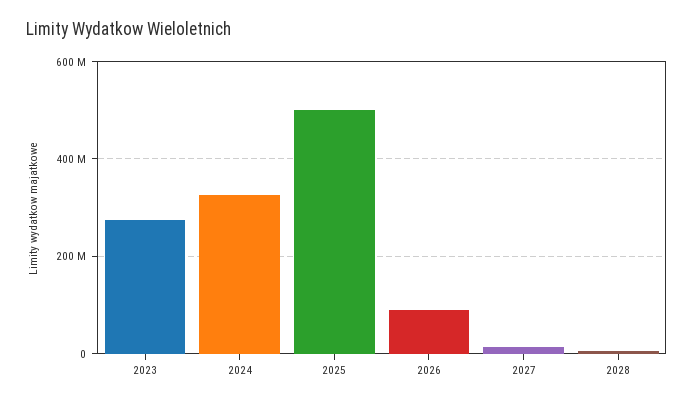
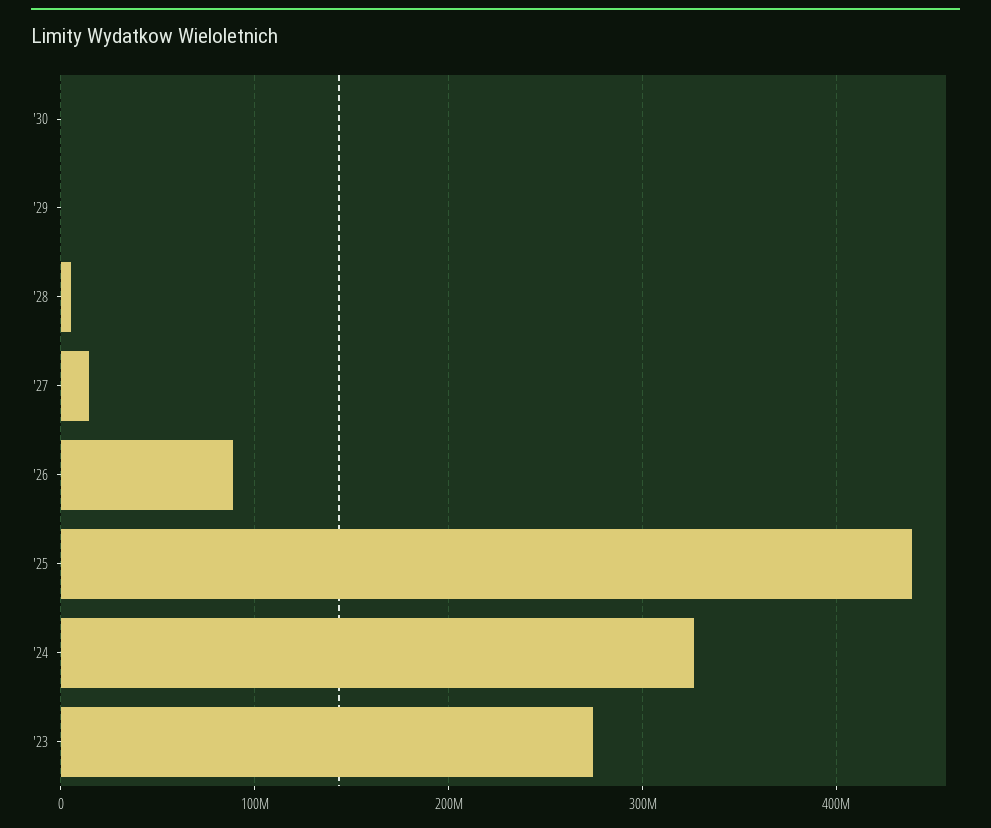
2025: 500000000 -> 440000000
'30: none -> 0
'29: none -> 0

